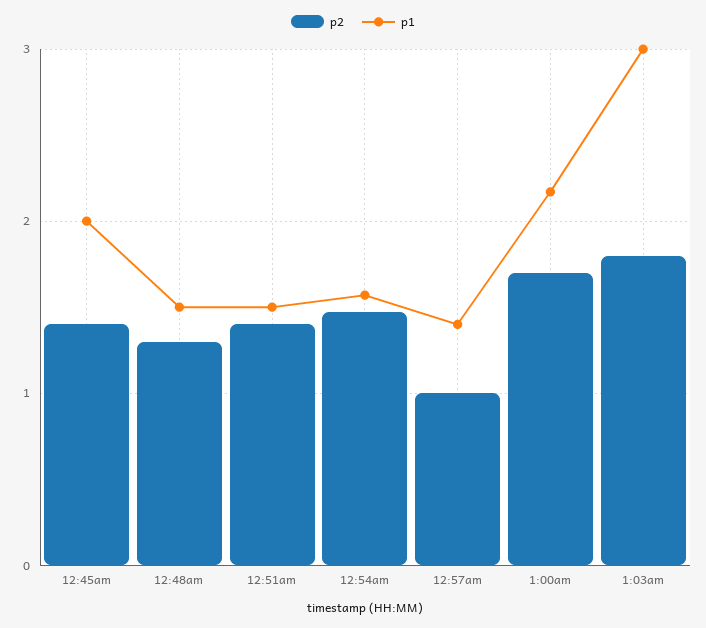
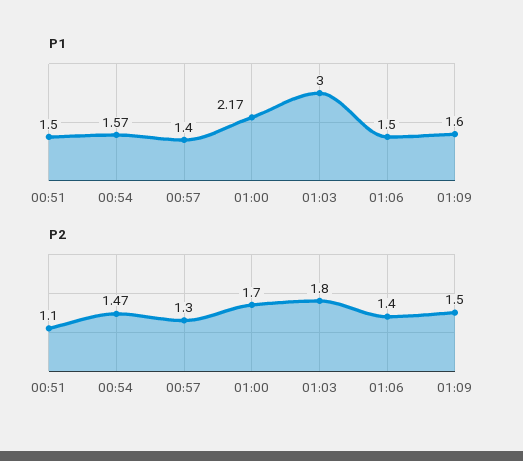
p2, 12:45am: 1.4 -> none
p1, 12:45am: 2 -> none
p2, 12:48am: 1.3 -> none
p1, 12:48am: 1.5 -> none
p2, 12:51am: 1.4 -> 1.1
p2, 12:57am: 1 -> 1.3
p1, 01:06: none -> 1.5
p1, 01:09: none -> 1.6
p2, 01:06: none -> 1.4
p2, 01:09: none -> 1.5

